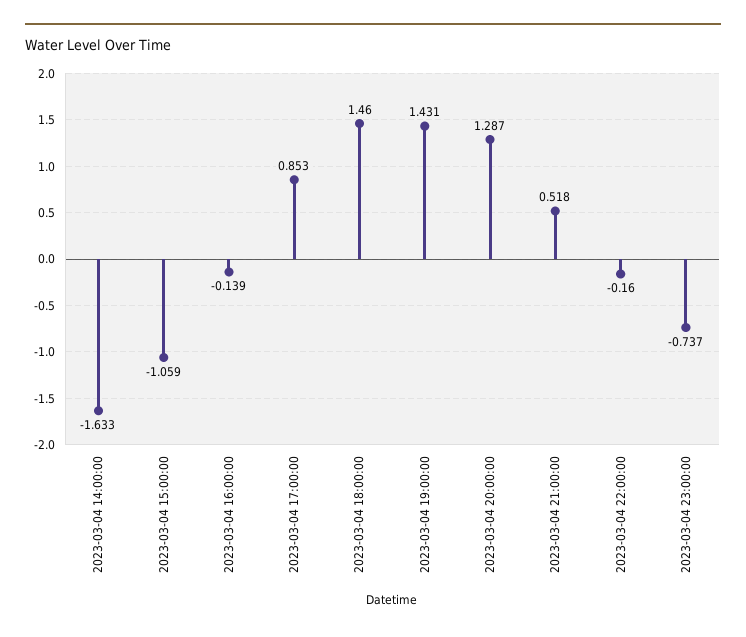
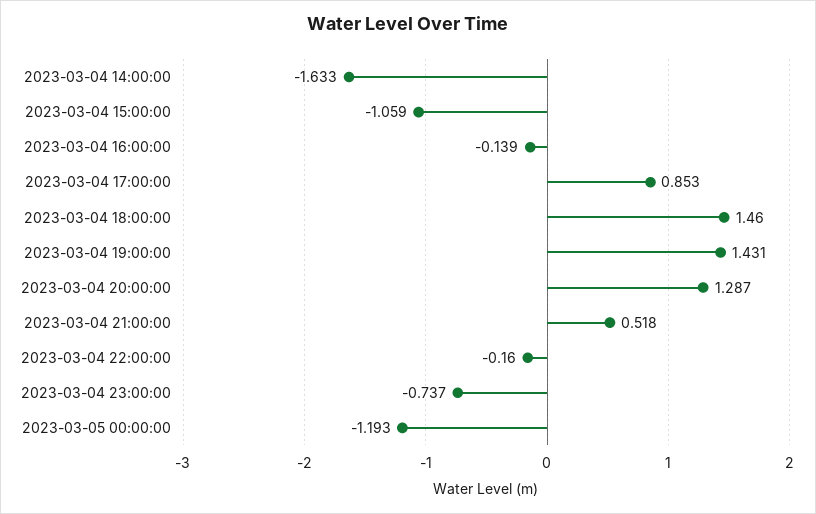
2023-03-05 00:00:00: none -> -1.193

